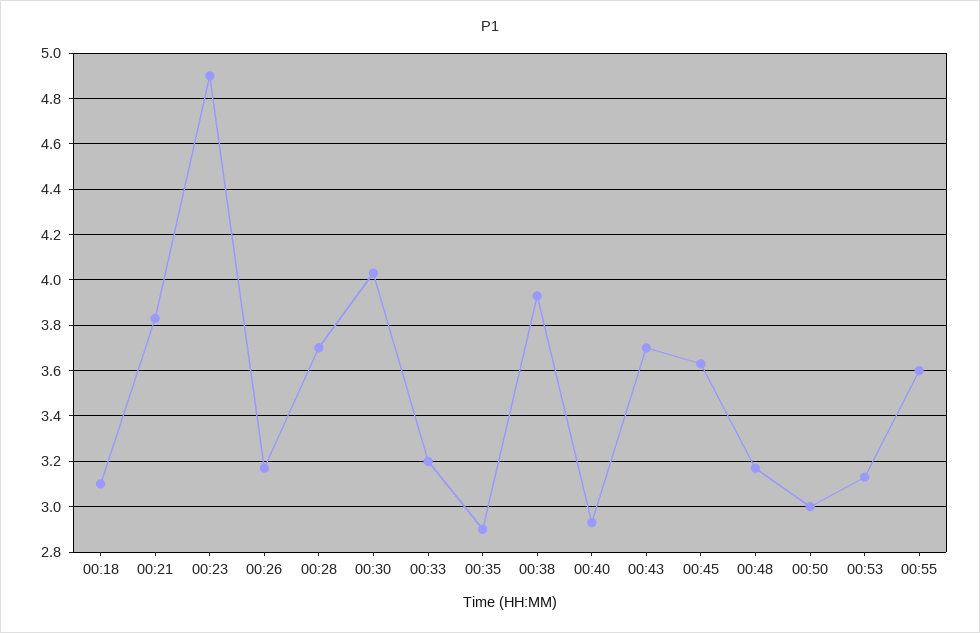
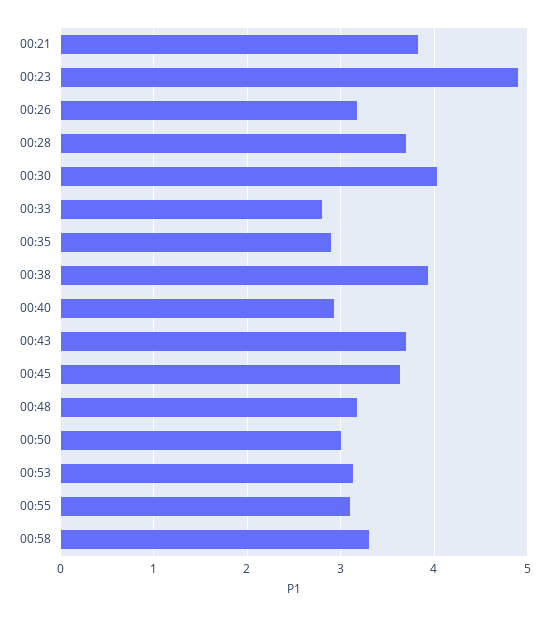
00:18: 3.1 -> none
00:33: 3.2 -> 2.8
00:55: 3.6 -> 3.1
00:58: none -> 3.3

